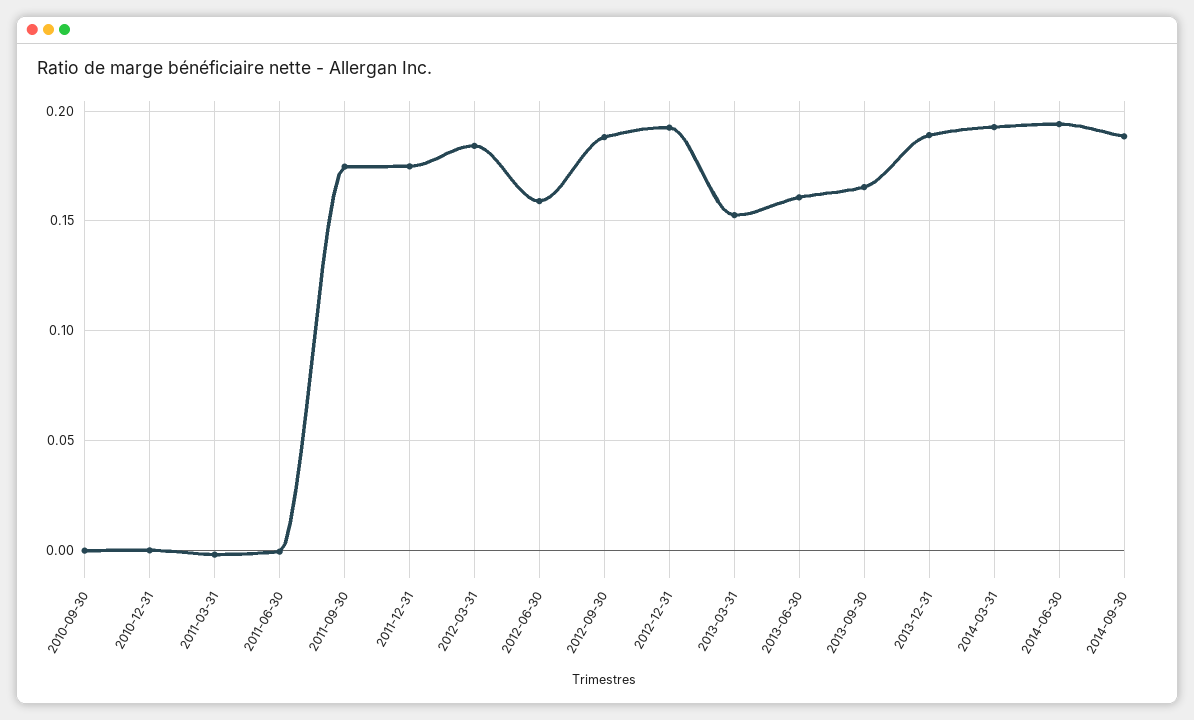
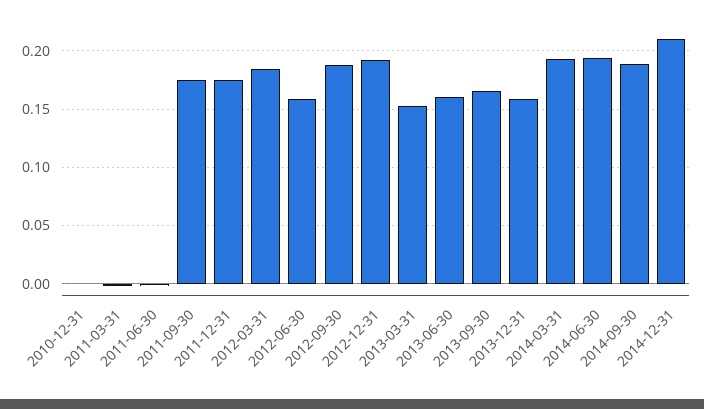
2010-09-30: 0 -> none
2013-12-31: 0.19 -> 0.16
2014-12-31: none -> 0.21

